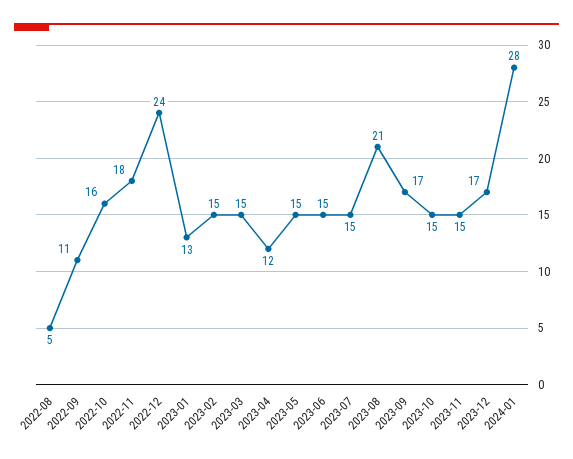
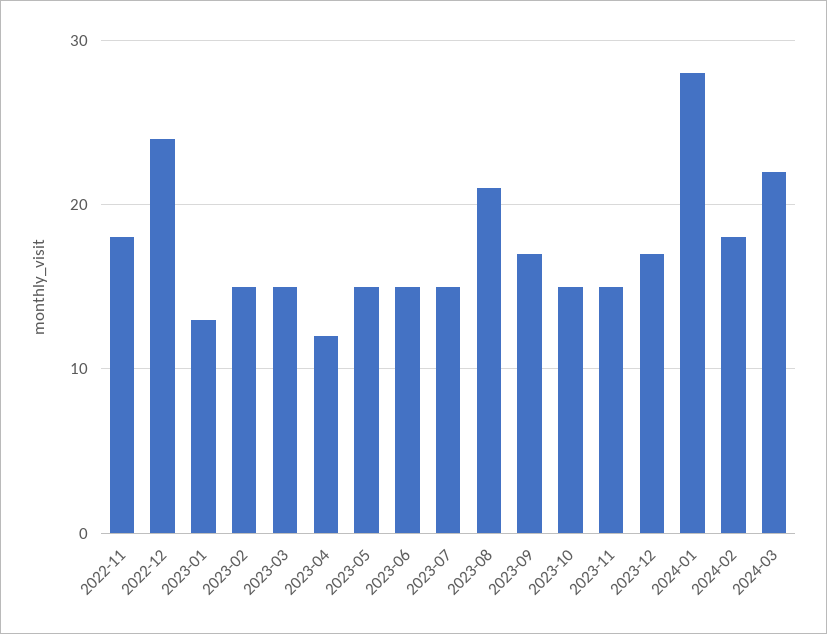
2022-08: 5 -> none
2022-09: 11 -> none
2022-10: 16 -> none
2024-02: none -> 18
2024-03: none -> 22

